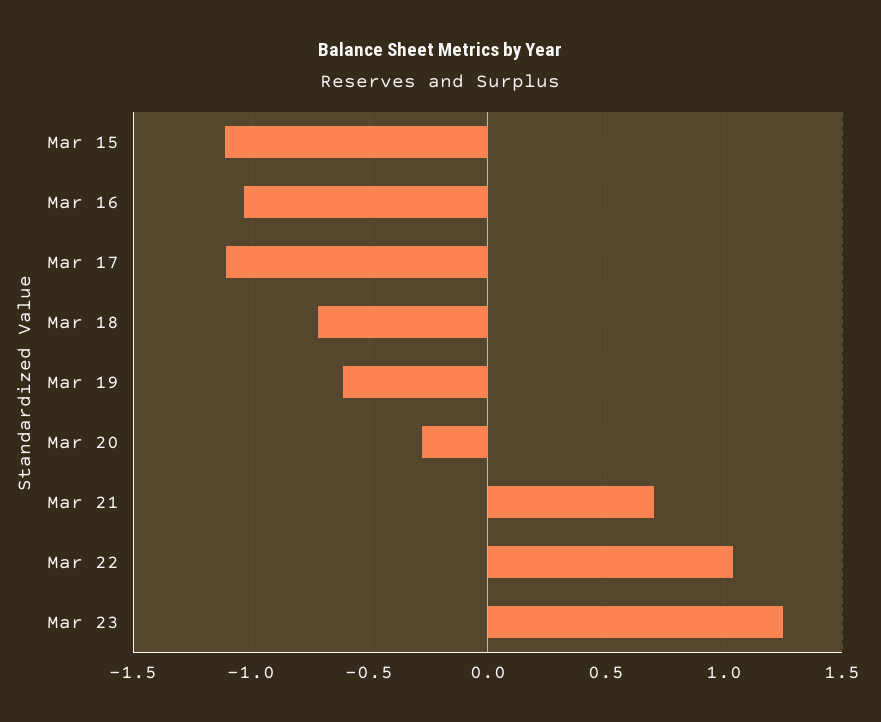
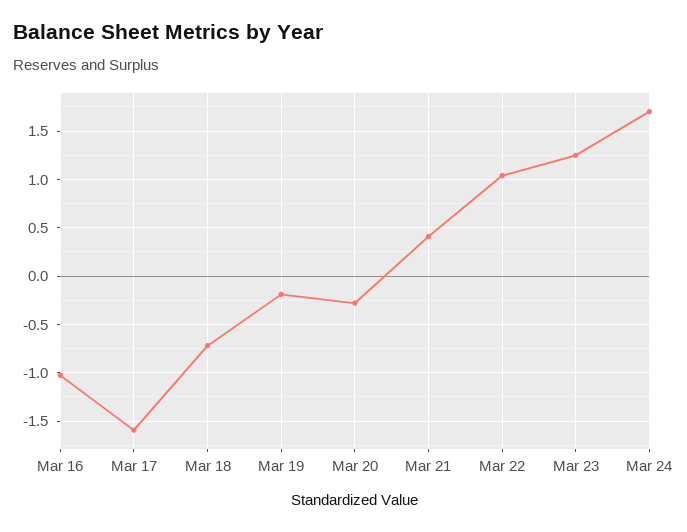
Mar 15: -1.1 -> none
Mar 17: -1.1 -> -1.6
Mar 19: -0.6 -> -0.2
Mar 21: 0.7 -> 0.4
Mar 24: none -> 1.7

